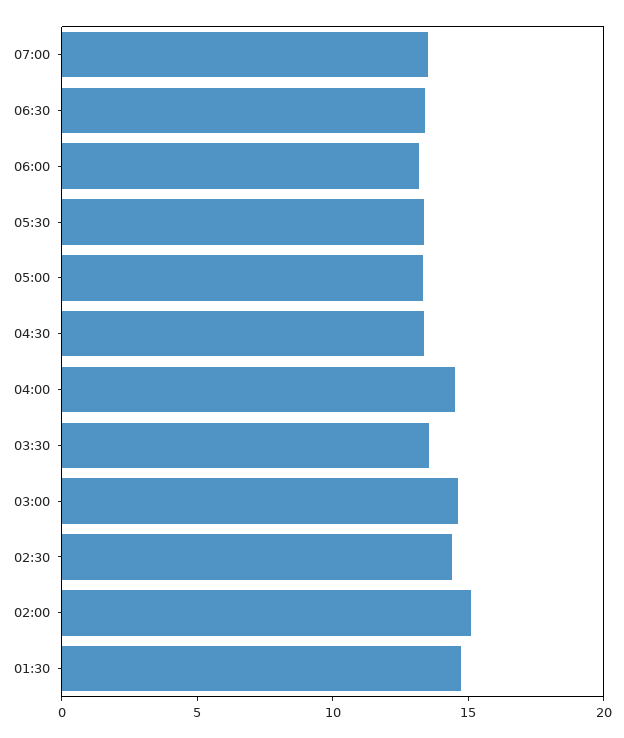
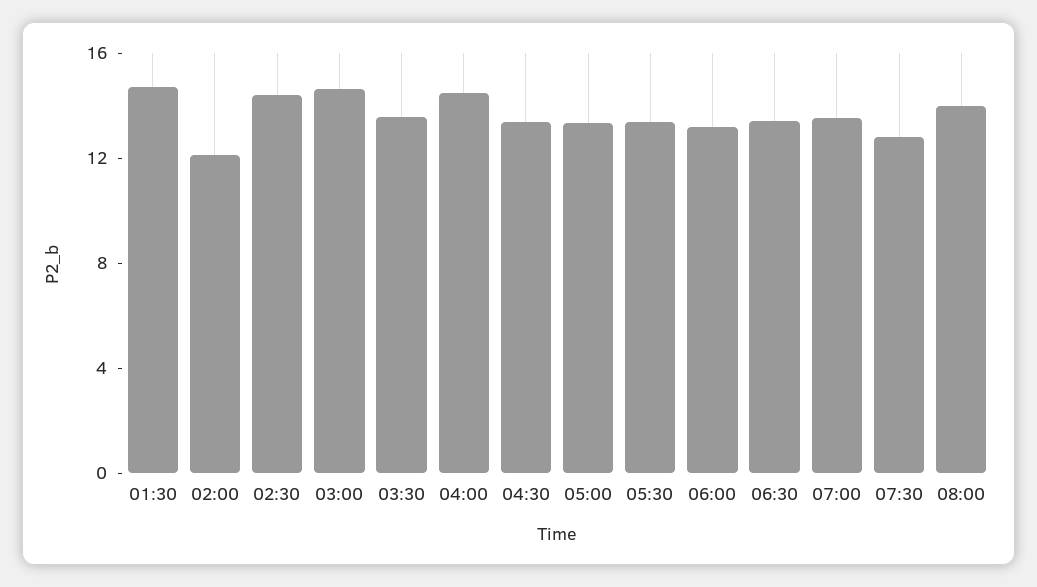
02:00: 15 -> 12
07:30: none -> 13
08:00: none -> 14

